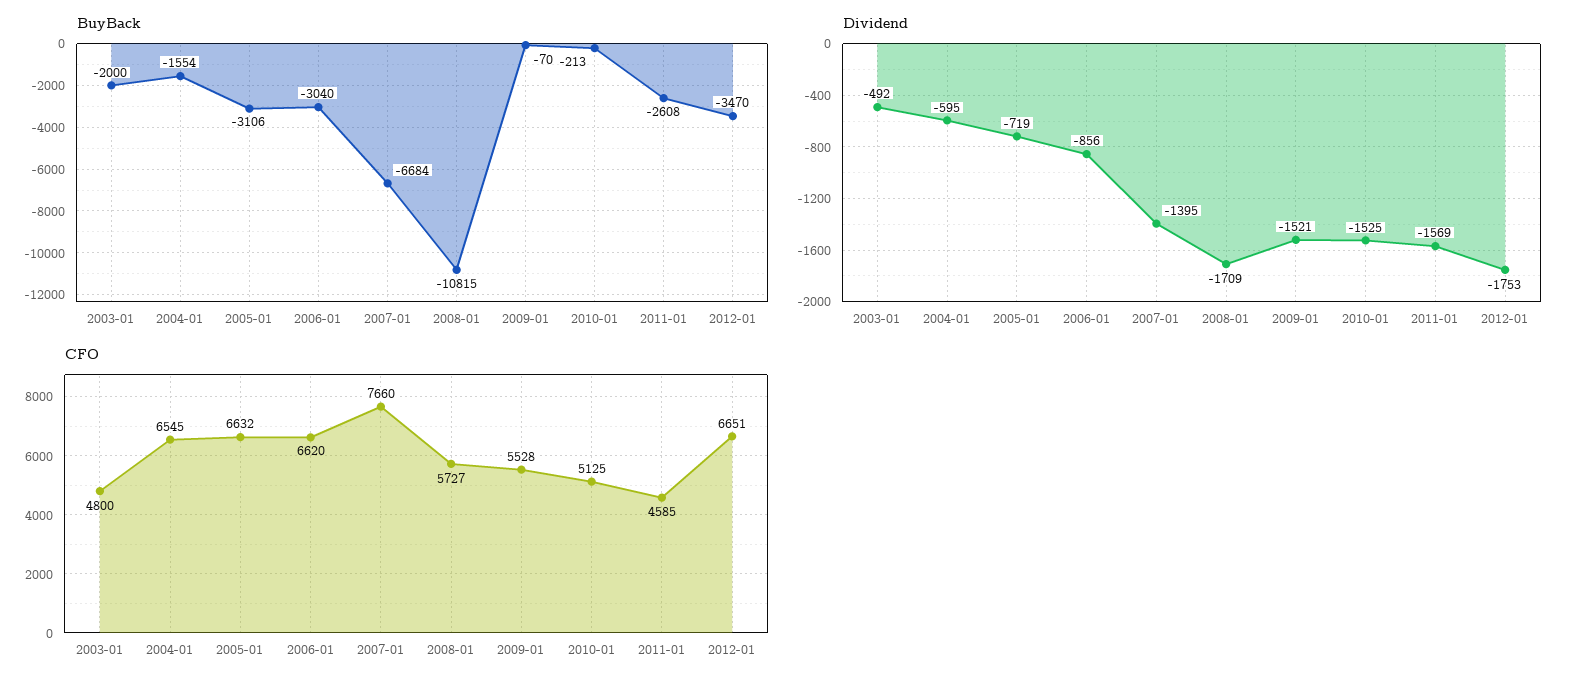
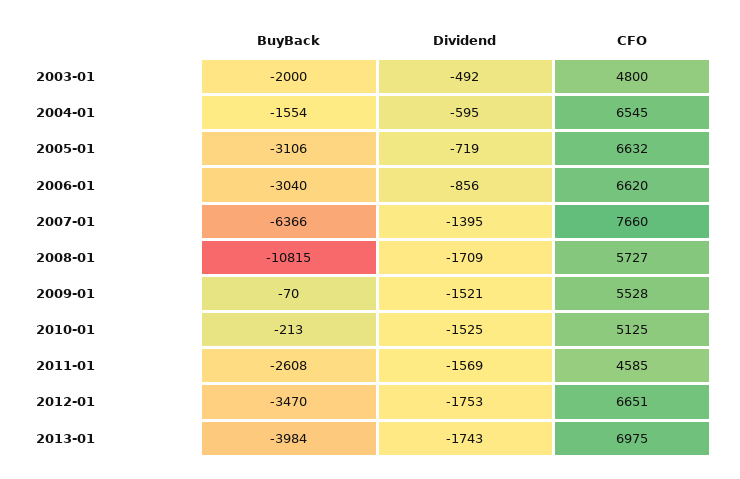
BuyBack, 2007-01: -6684 -> -6366
BuyBack, 2013-01: none -> -3984
Dividend, 2013-01: none -> -1743
CFO, 2013-01: none -> 6975

